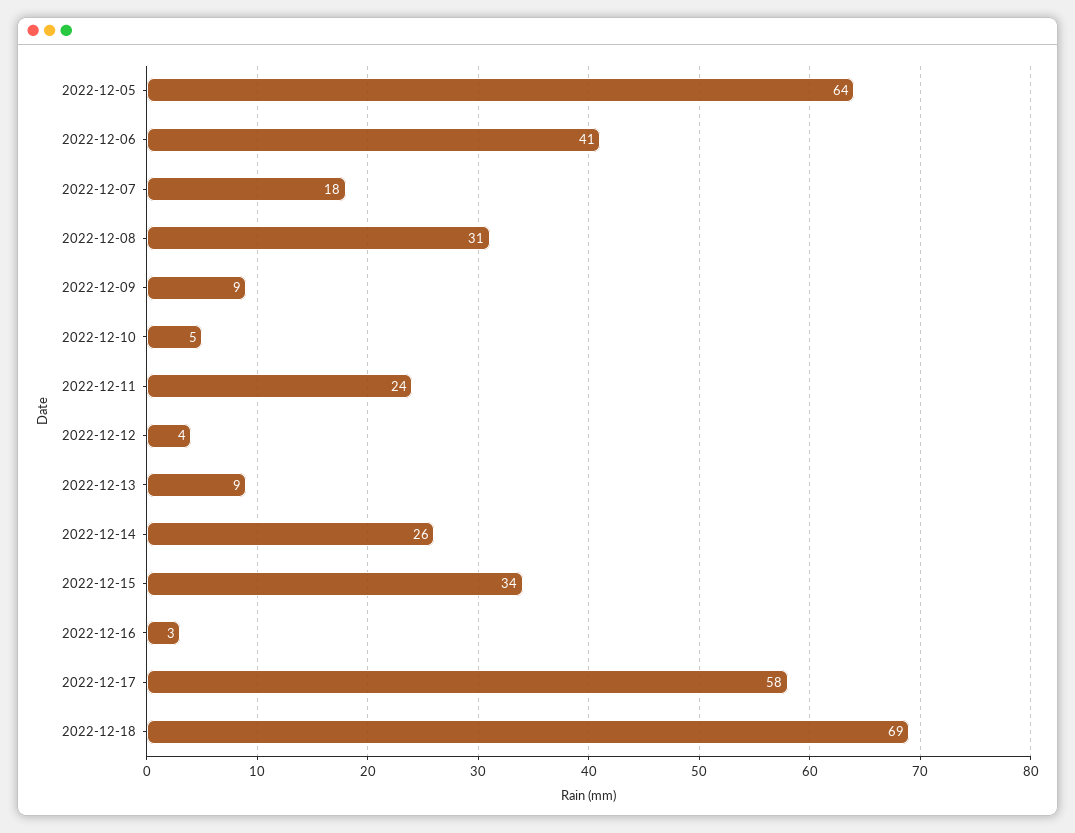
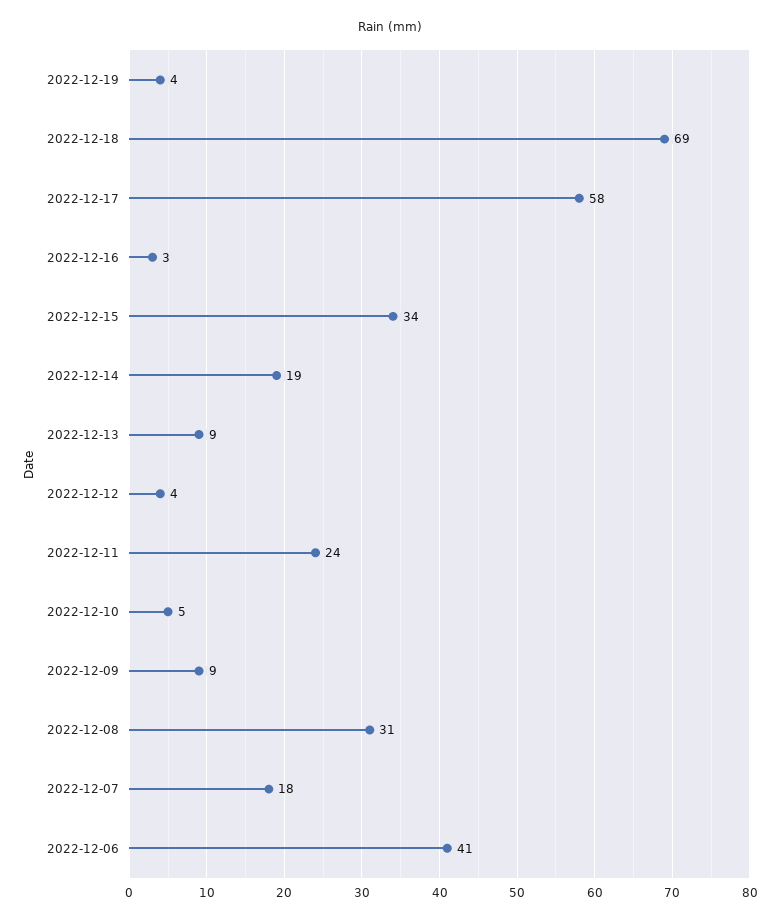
2022-12-05: 64 -> none
2022-12-14: 26 -> 19
2022-12-19: none -> 4

